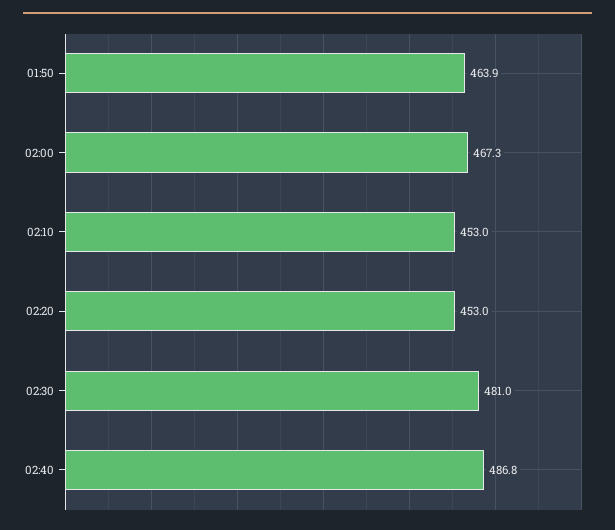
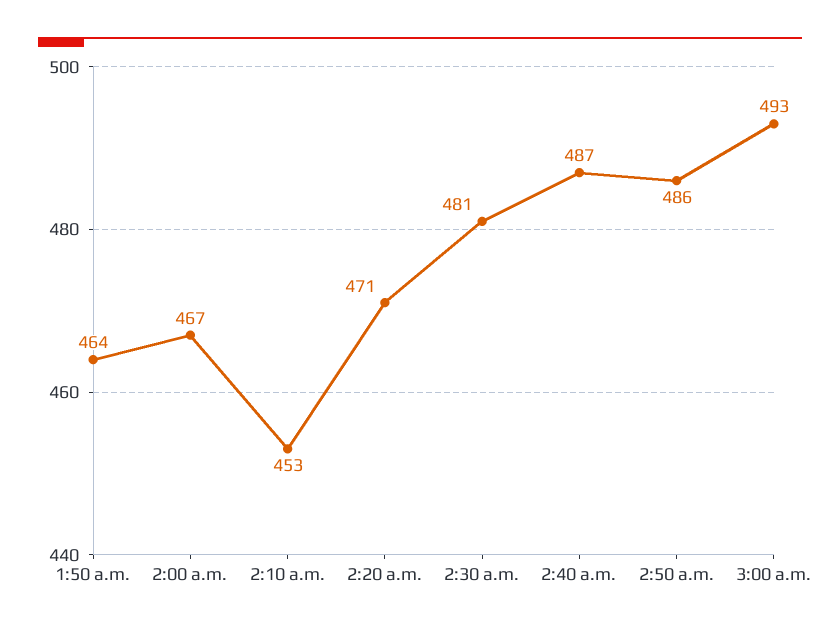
02:20: 453 -> 471
2:50 a.m.: none -> 486
3:00 a.m.: none -> 493

